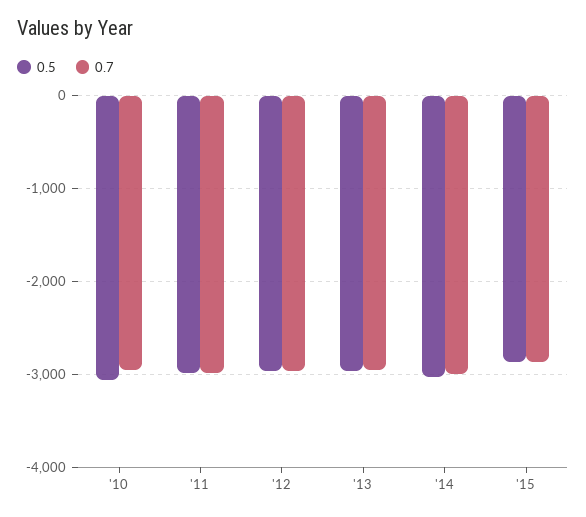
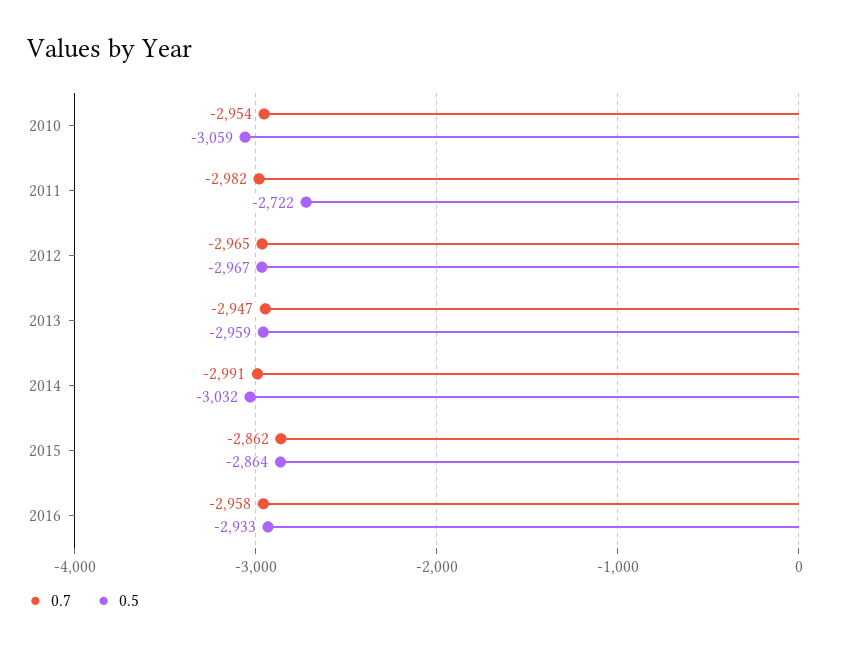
0.5, '11: -3000 -> -2722
0.7, 2016: none -> -2958
0.5, 2016: none -> -2933

